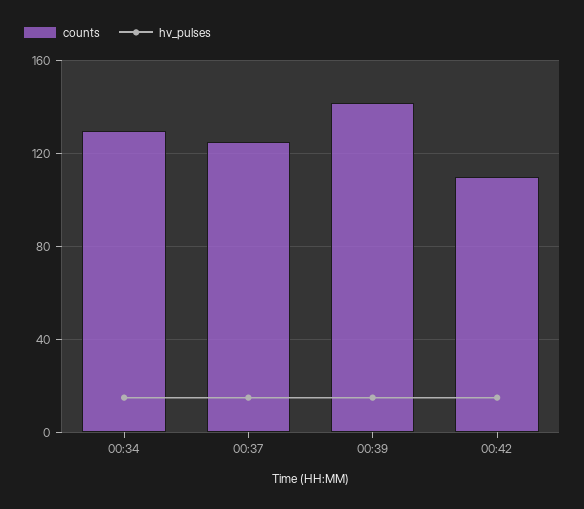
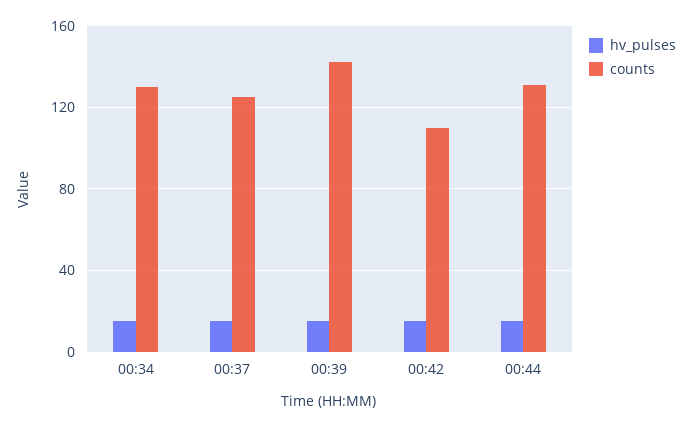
hv_pulses, 00:44: none -> 15
counts, 00:44: none -> 130

